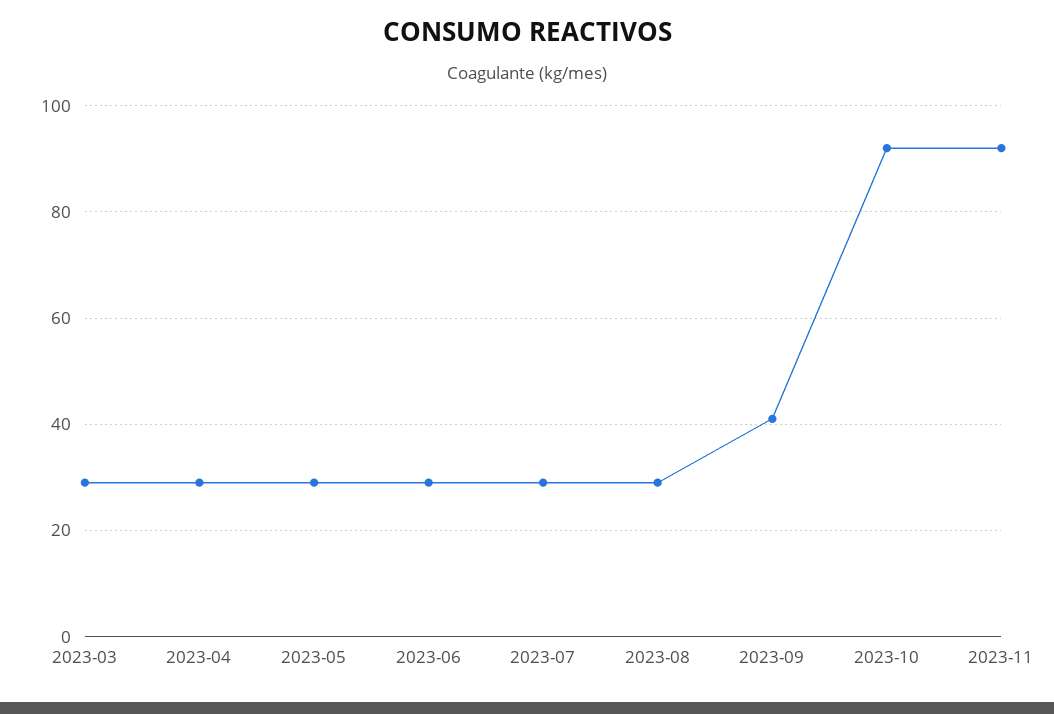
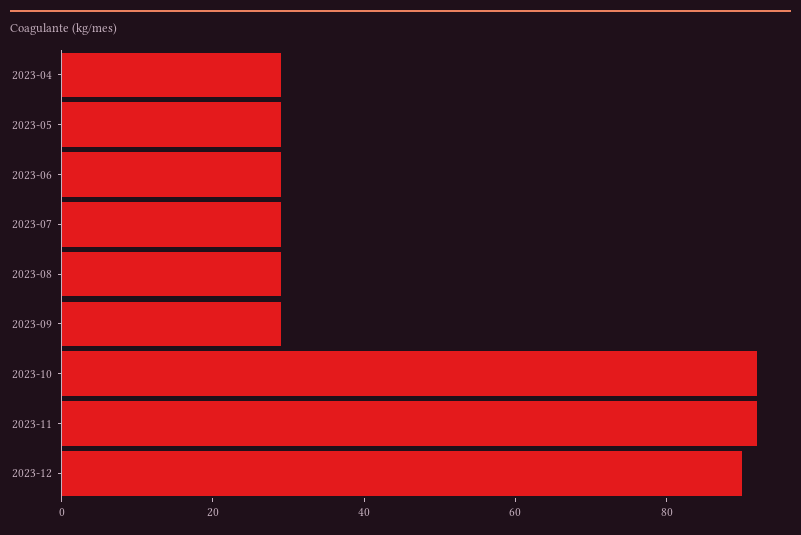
2023-03: 30 -> none
2023-09: 40 -> 30
2023-12: none -> 90

